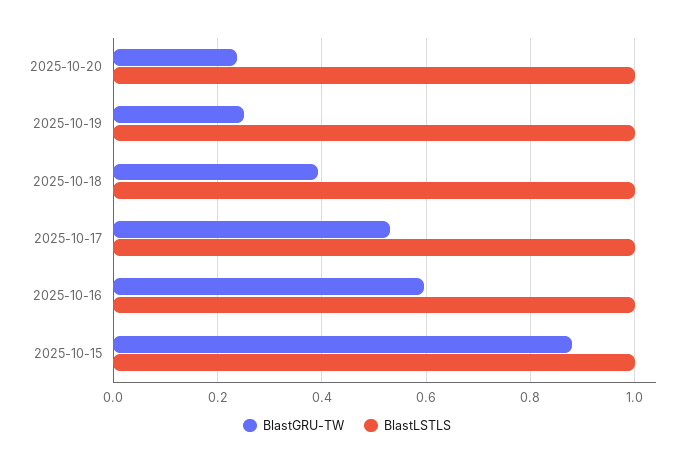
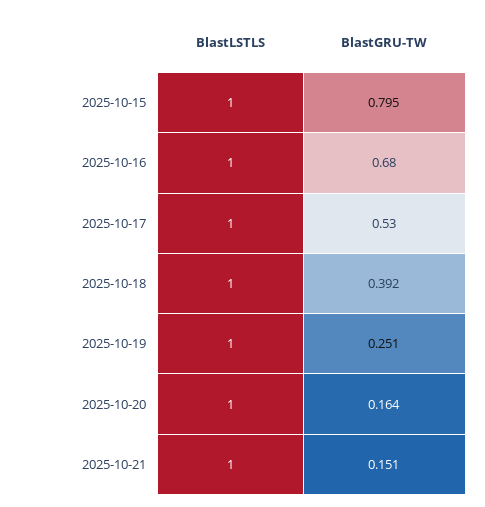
BlastGRU-TW, 2025-10-20: 0.24 -> 0.164
BlastGRU-TW, 2025-10-16: 0.6 -> 0.68
BlastGRU-TW, 2025-10-15: 0.88 -> 0.795
BlastLSTLS, 2025-10-21: none -> 1
BlastGRU-TW, 2025-10-21: none -> 0.151

